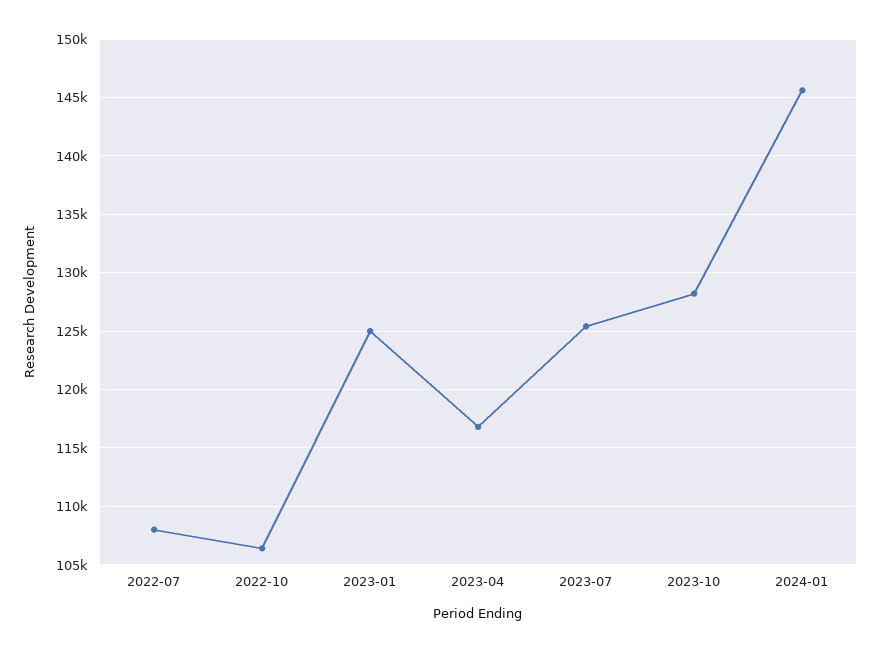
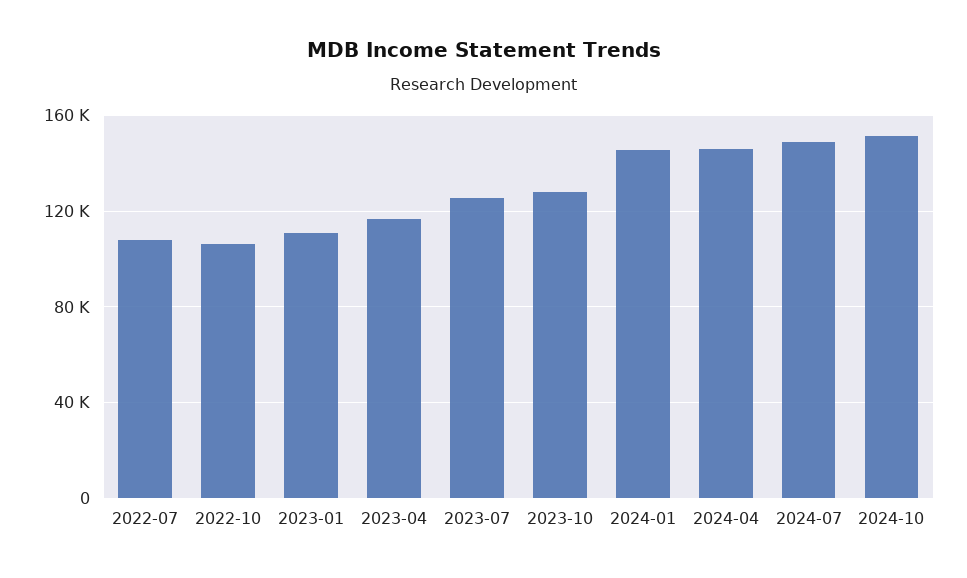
2023-01: 125000 -> 110000
2024-04: none -> 145000
2024-07: none -> 150000
2024-10: none -> 150000

